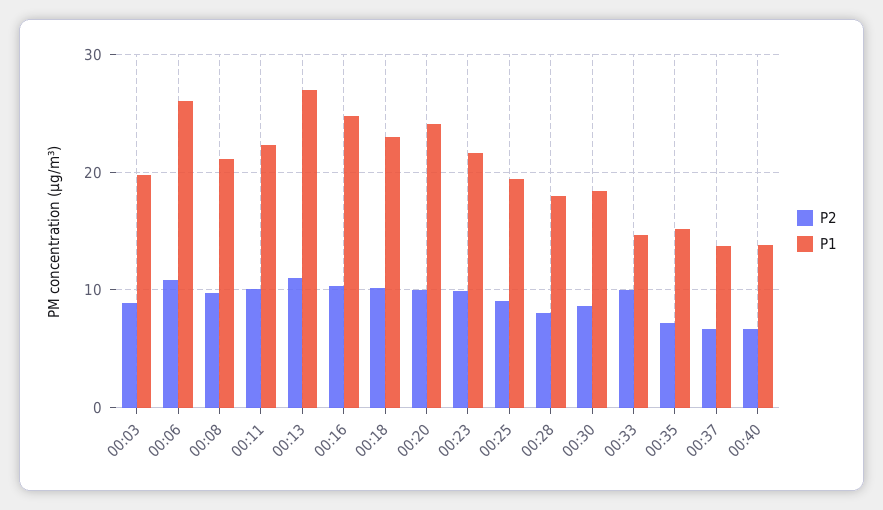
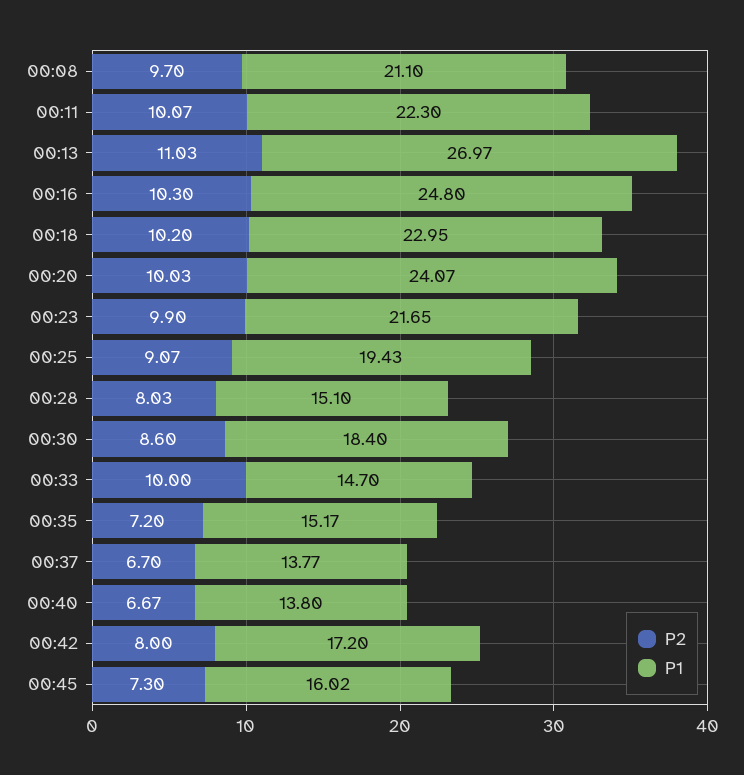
P2, 00:03: 9 -> none
P1, 00:03: 20 -> none
P2, 00:06: 11 -> none
P1, 00:06: 26 -> none
P1, 00:28: 18 -> 15.1
P2, 00:42: none -> 8
P1, 00:42: none -> 17.2
P2, 00:45: none -> 7.3
P1, 00:45: none -> 16.02

